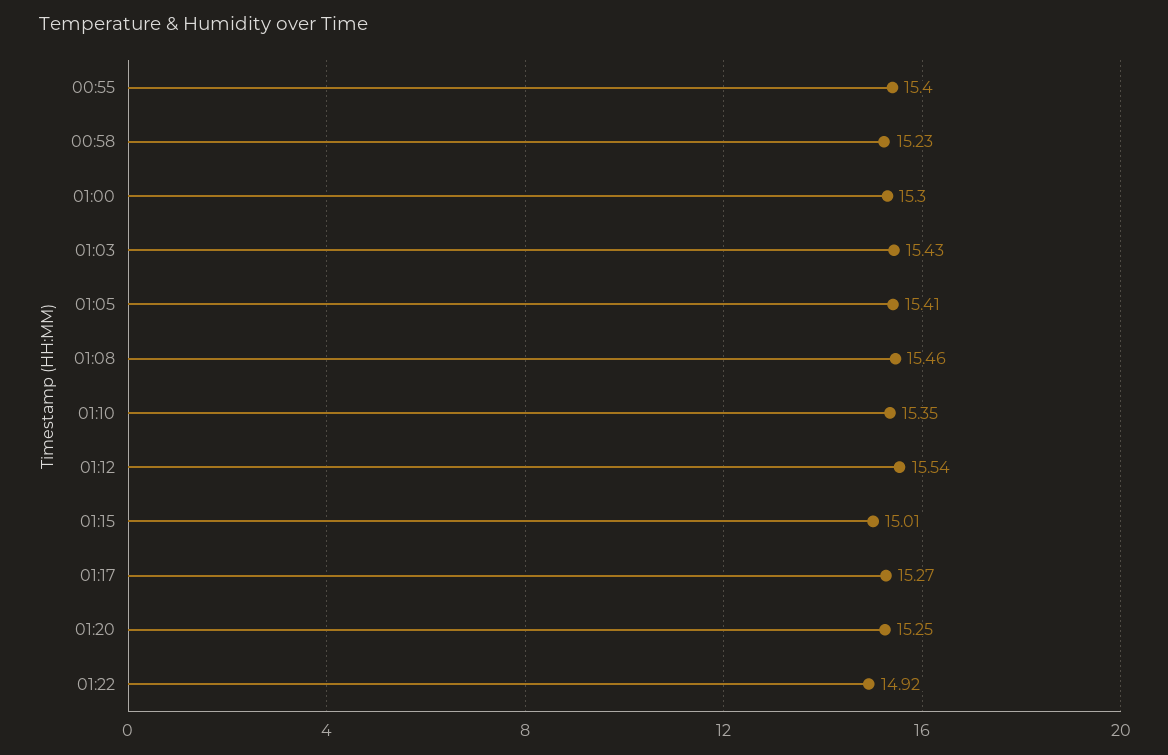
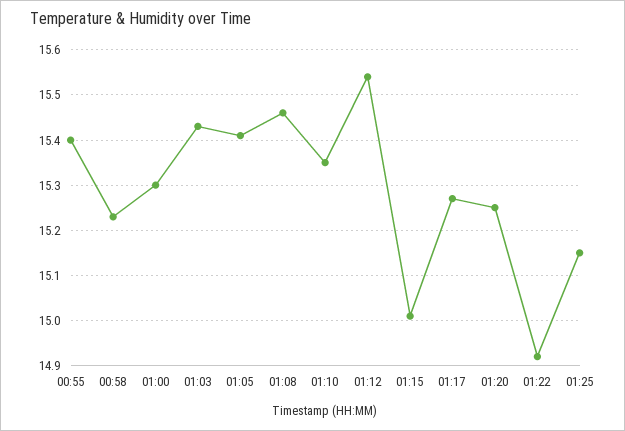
01:25: none -> 15.15

